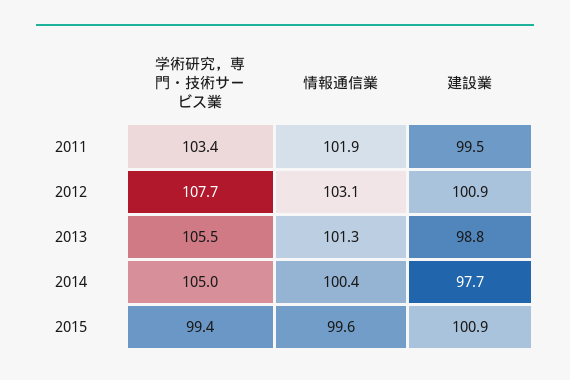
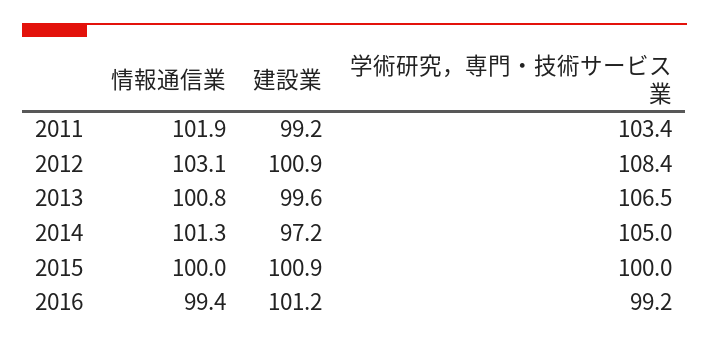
建設業, 2011: 99.5 -> 99.2
学術研究，専門・技術サービス業, 2012: 107.7 -> 108.4
学術研究，専門・技術サービス業, 2013: 105.5 -> 106.5
情報通信業, 2013: 101.3 -> 100.8
建設業, 2013: 98.8 -> 99.6
情報通信業, 2014: 100.4 -> 101.3
建設業, 2014: 97.7 -> 97.2
学術研究，専門・技術サービス業, 2015: 99.4 -> 100
情報通信業, 2015: 99.6 -> 100
情報通信業, 2016: none -> 99.4
建設業, 2016: none -> 101.2
学術研究，専門・技術サービス業, 2016: none -> 99.2

